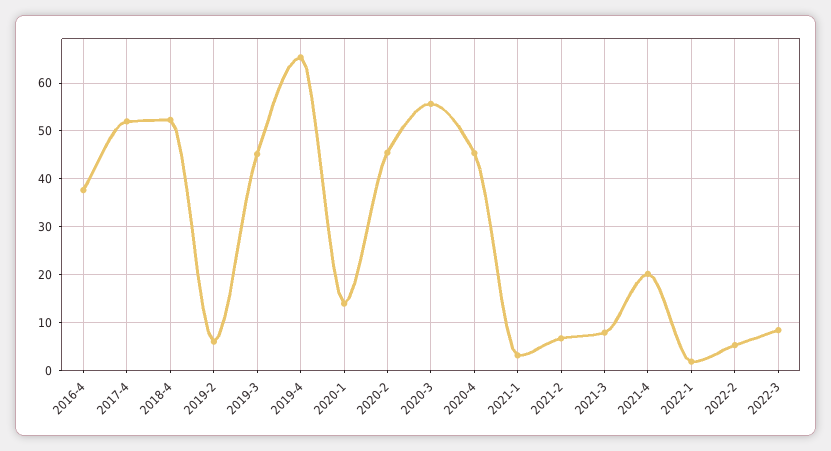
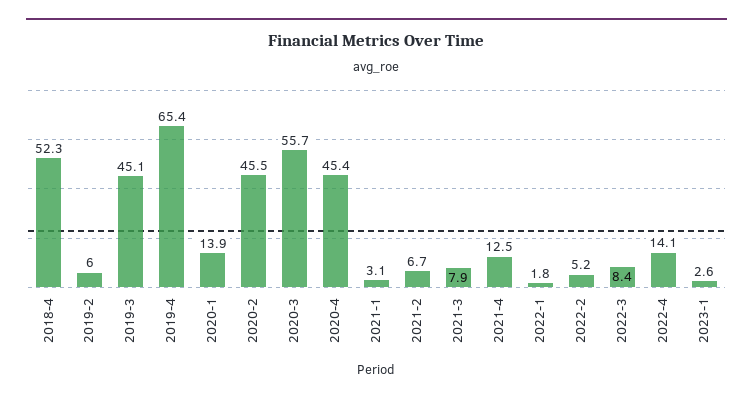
2016-4: 38 -> none
2017-4: 52 -> none
2021-4: 20 -> 12.5
2022-4: none -> 14.1
2023-1: none -> 2.6

